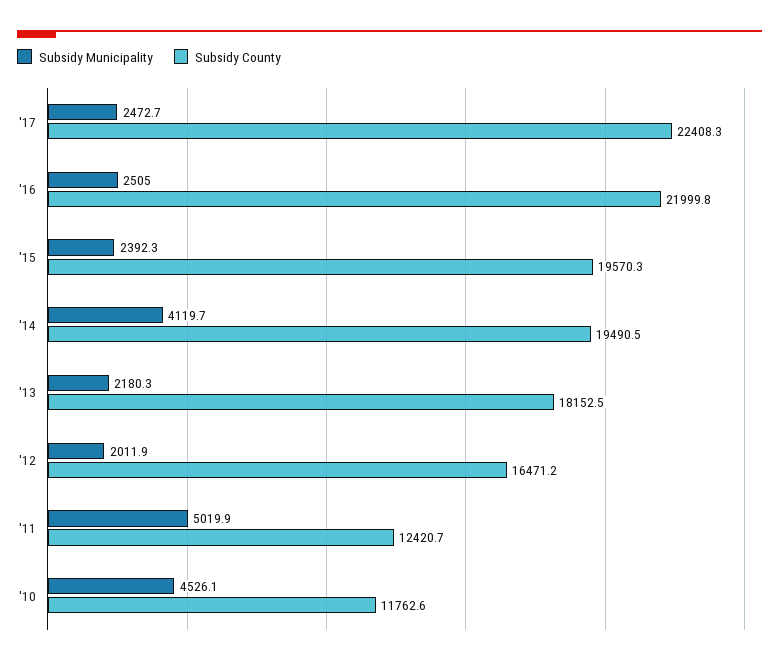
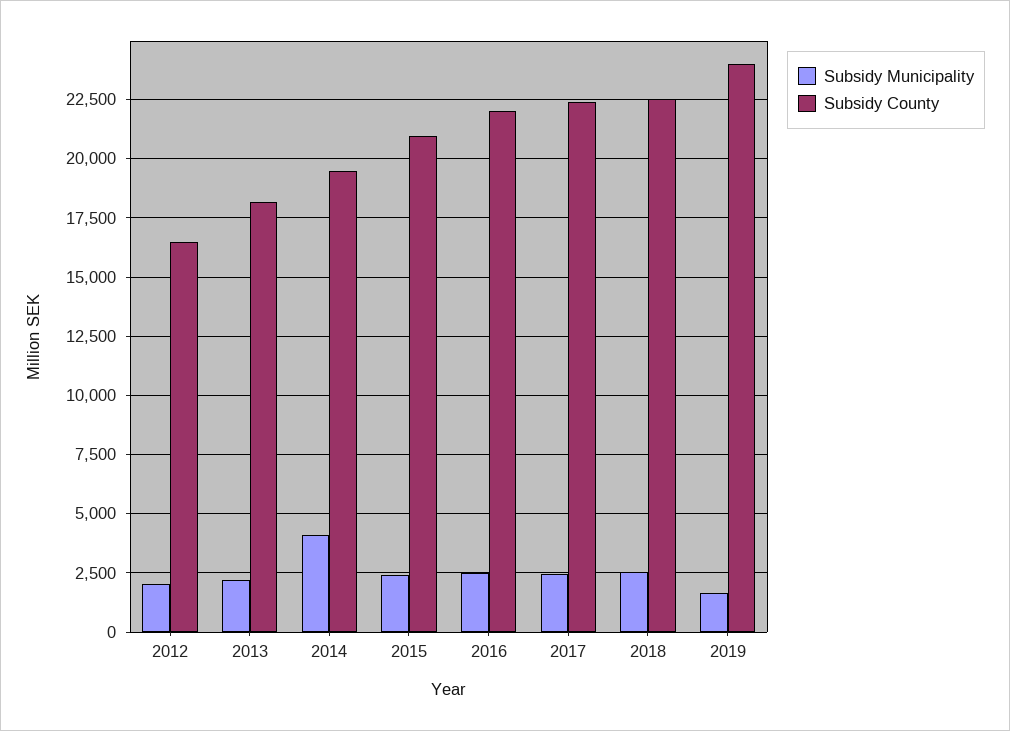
Subsidy County, '15: 19570.3 -> 21000
Subsidy Municipality, '11: 5019.9 -> none
Subsidy County, '11: 12420.7 -> none
Subsidy Municipality, '10: 4526.1 -> none
Subsidy County, '10: 11762.6 -> none
Subsidy Municipality, 2018: none -> 2500
Subsidy County, 2018: none -> 22500
Subsidy Municipality, 2019: none -> 1500
Subsidy County, 2019: none -> 24000

